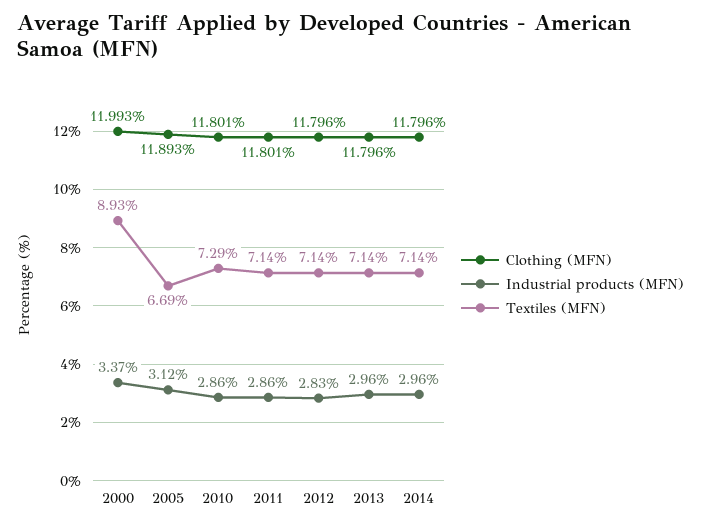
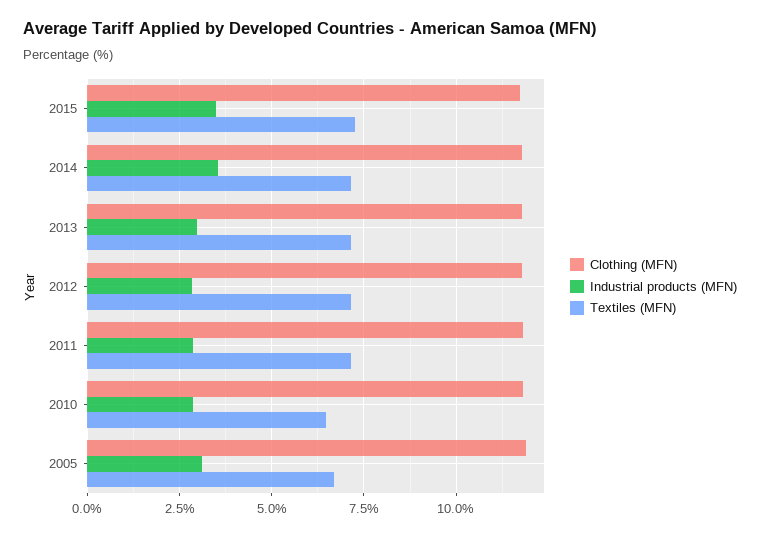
Clothing (MFN), 2000: 11.993 -> none
Industrial products (MFN), 2000: 3.37 -> none
Textiles (MFN), 2000: 8.93 -> none
Textiles (MFN), 2010: 7.29 -> 6.5
Industrial products (MFN), 2014: 2.96 -> 3.5
Clothing (MFN), 2015: none -> 11.75
Industrial products (MFN), 2015: none -> 3.5
Textiles (MFN), 2015: none -> 7.25

